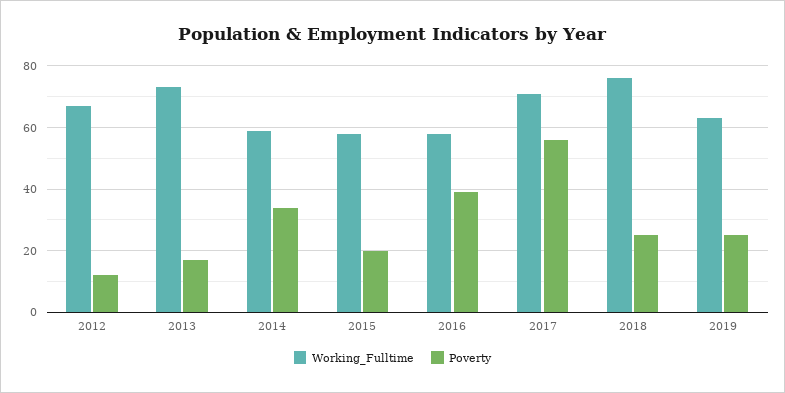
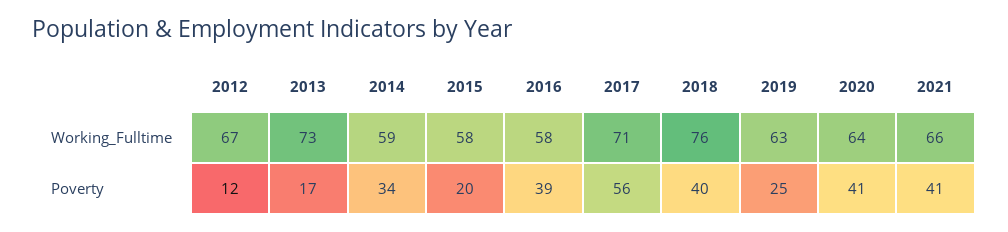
Poverty, 2018: 25 -> 40
Working_Fulltime, 2020: none -> 64
Working_Fulltime, 2021: none -> 66
Poverty, 2020: none -> 41
Poverty, 2021: none -> 41

